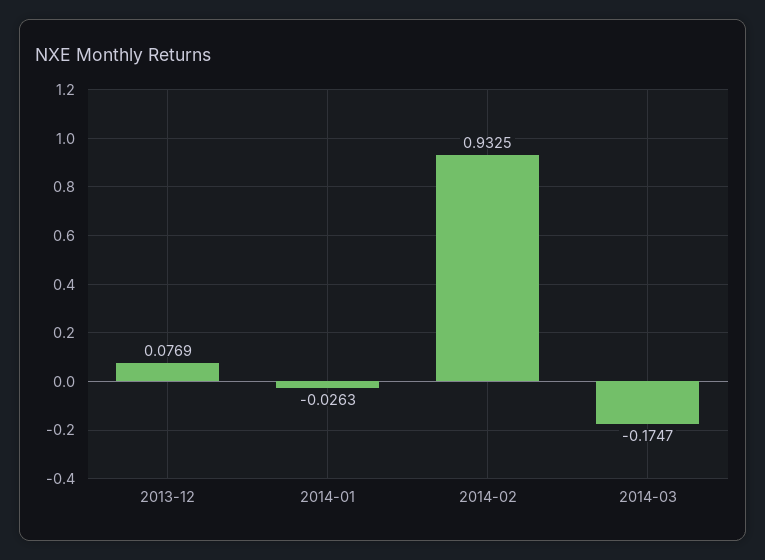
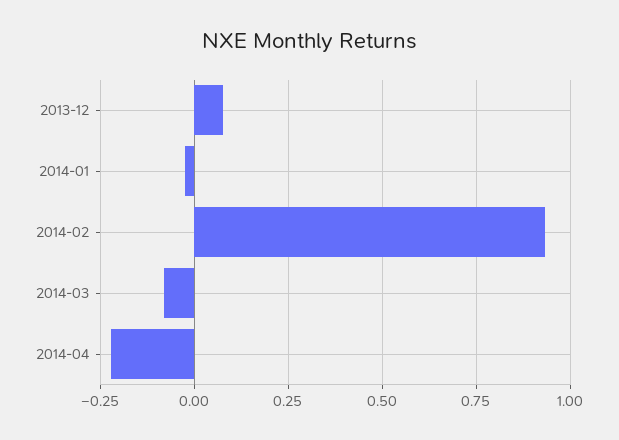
2014-03: -0.1747 -> -0.075
2014-04: none -> -0.225

